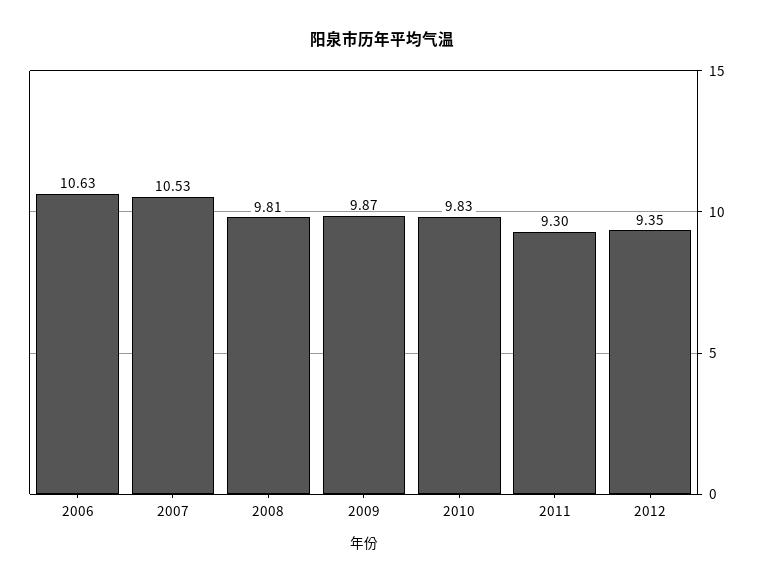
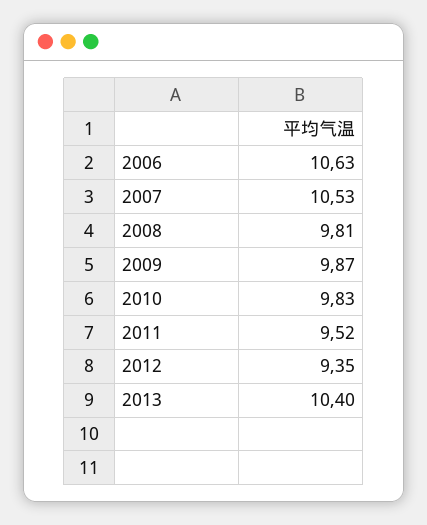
2011: 9.3 -> 9.52
2013: none -> 10.4

